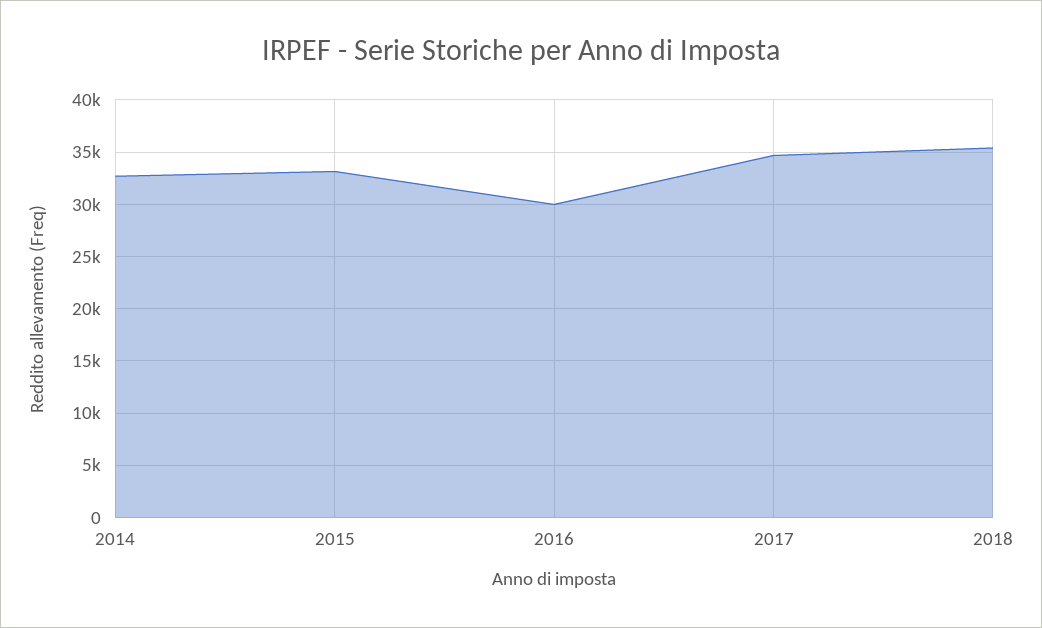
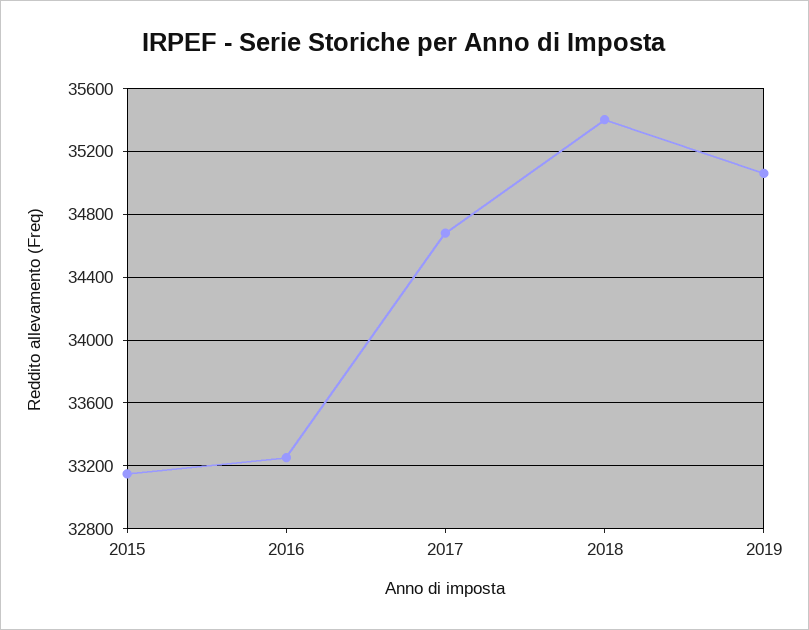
2014: 33000 -> none
2016: 30000 -> 33250
2019: none -> 35050

